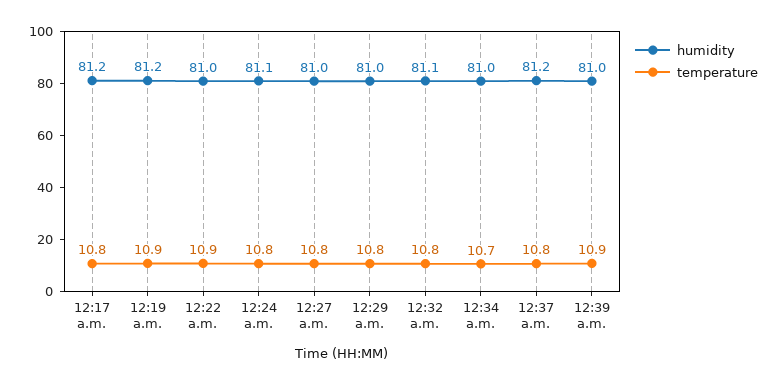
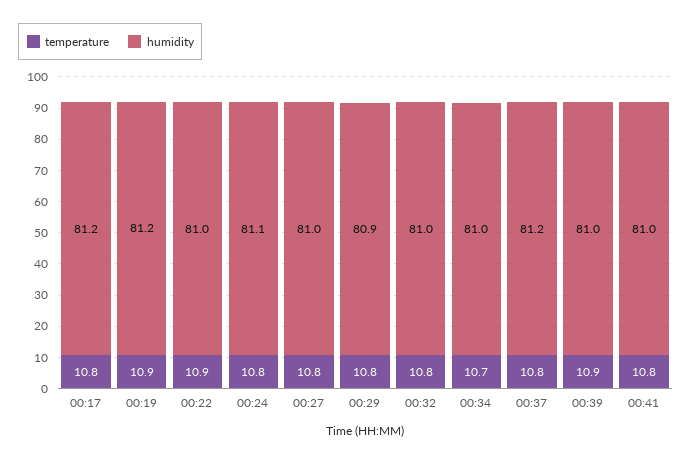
humidity, 12:29 a.m.: 81 -> 80.9
humidity, 12:32 a.m.: 81.1 -> 81
temperature, 00:41: none -> 10.8
humidity, 00:41: none -> 81

